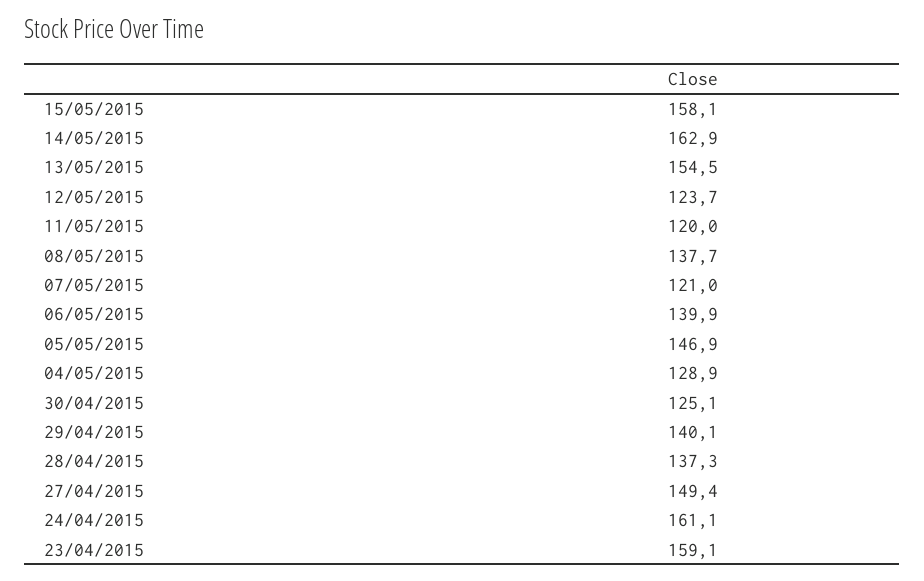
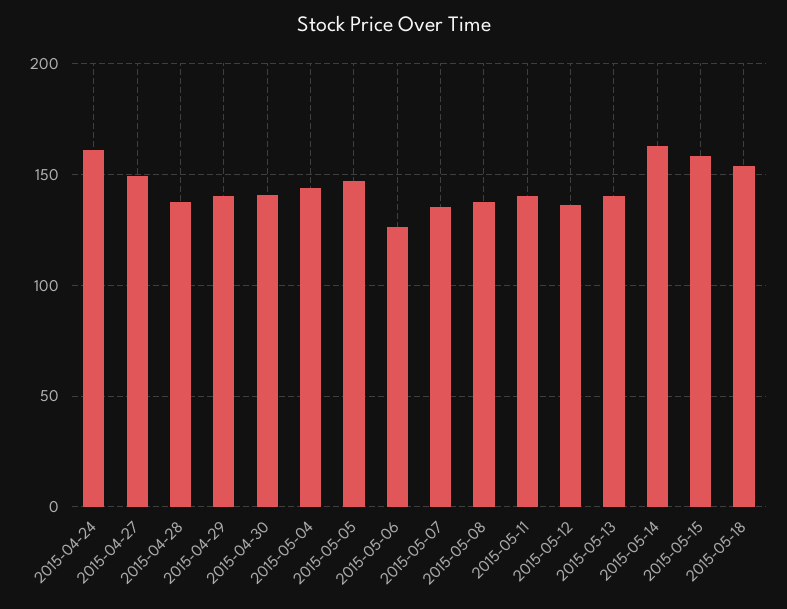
13/05/2015: 154.5 -> 140
12/05/2015: 123.7 -> 135
11/05/2015: 120 -> 140
07/05/2015: 121 -> 135
06/05/2015: 139.9 -> 125
04/05/2015: 128.9 -> 145
30/04/2015: 125.1 -> 140
23/04/2015: 159.1 -> none
2015-05-18: none -> 155

